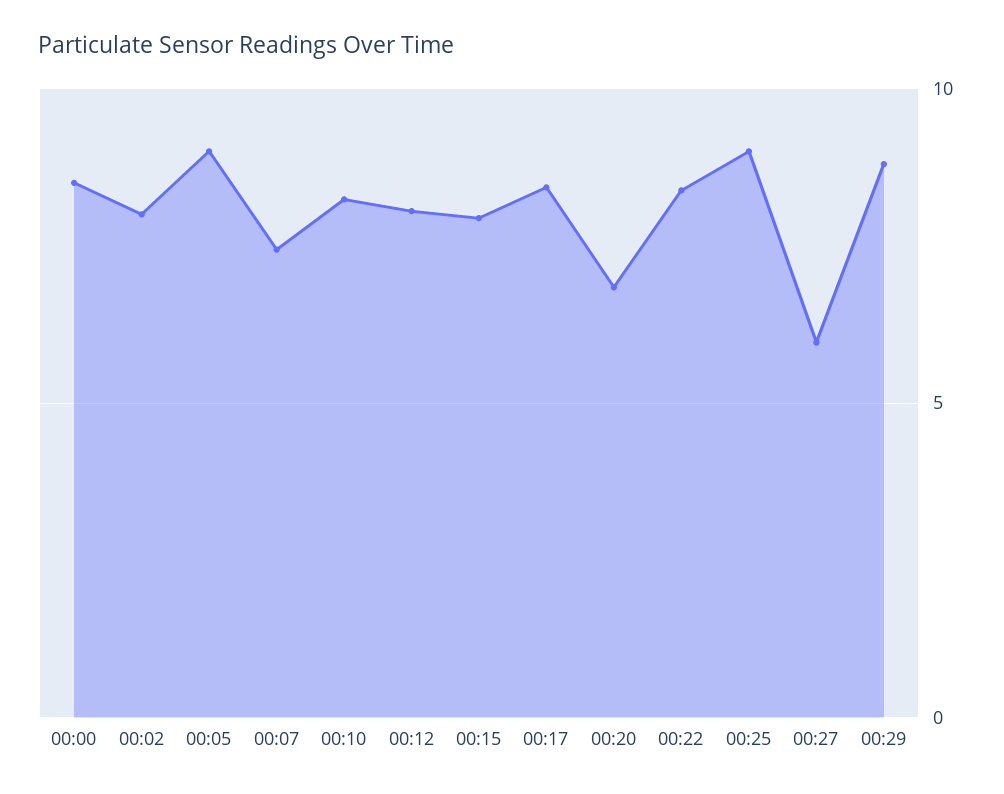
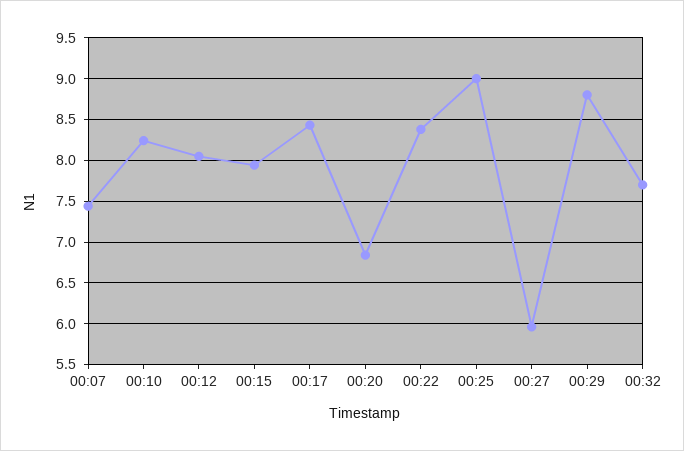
00:00: 8.5 -> none
00:02: 8 -> none
00:05: 9 -> none
00:32: none -> 7.7

